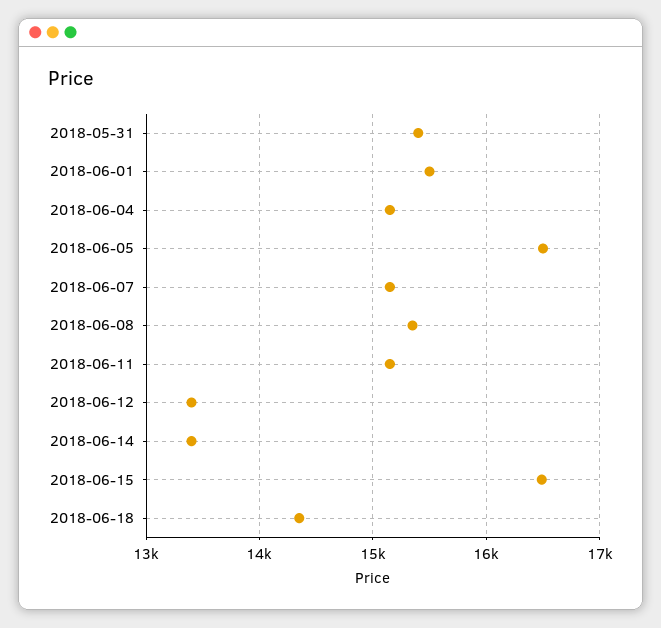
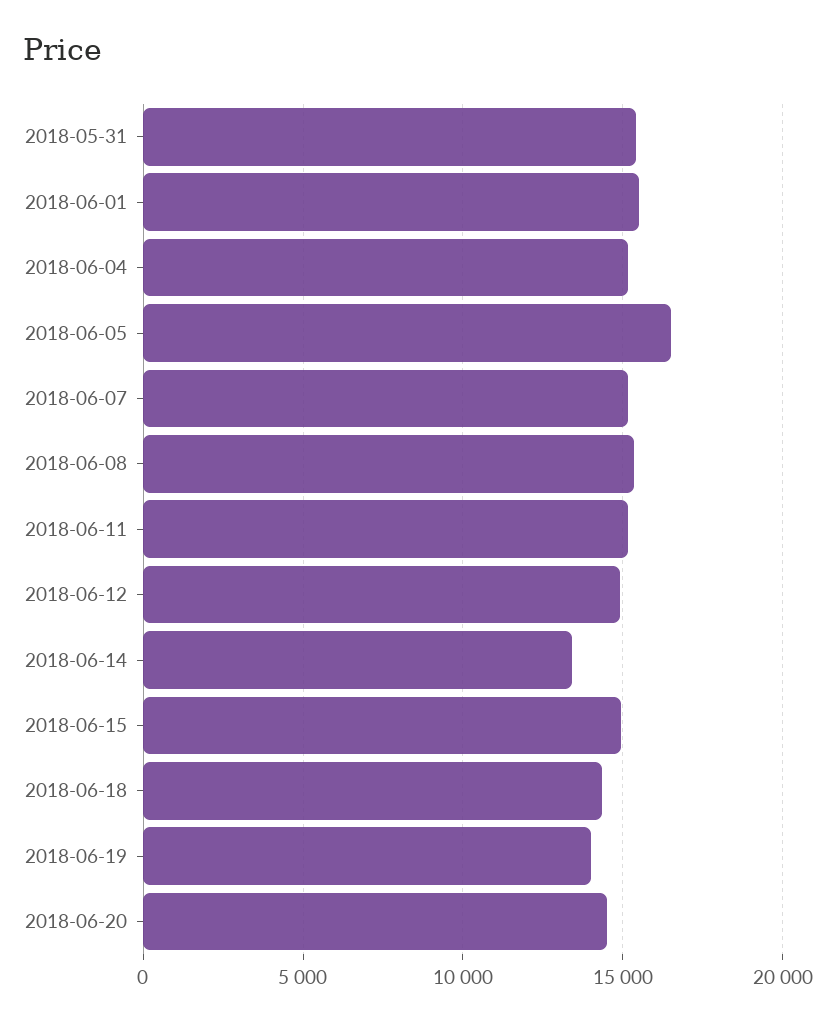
2018-06-12: 13400 -> 15000
2018-06-15: 16500 -> 15000
2018-06-19: none -> 14000
2018-06-20: none -> 14500

